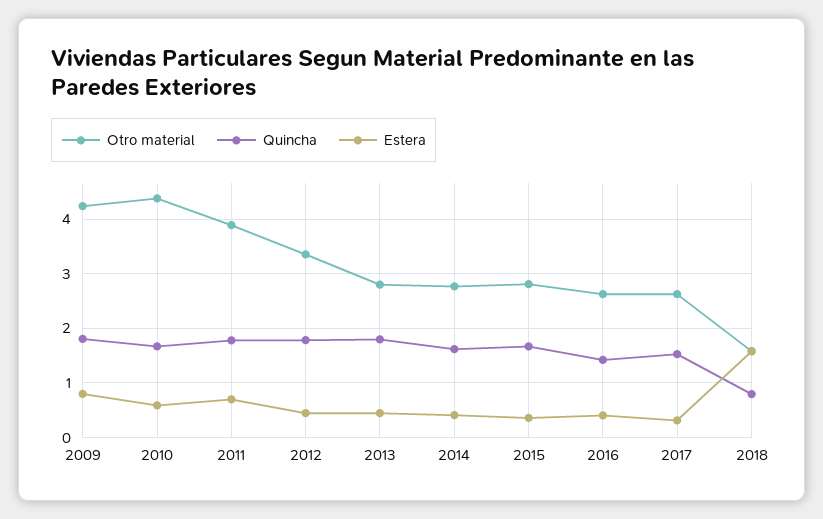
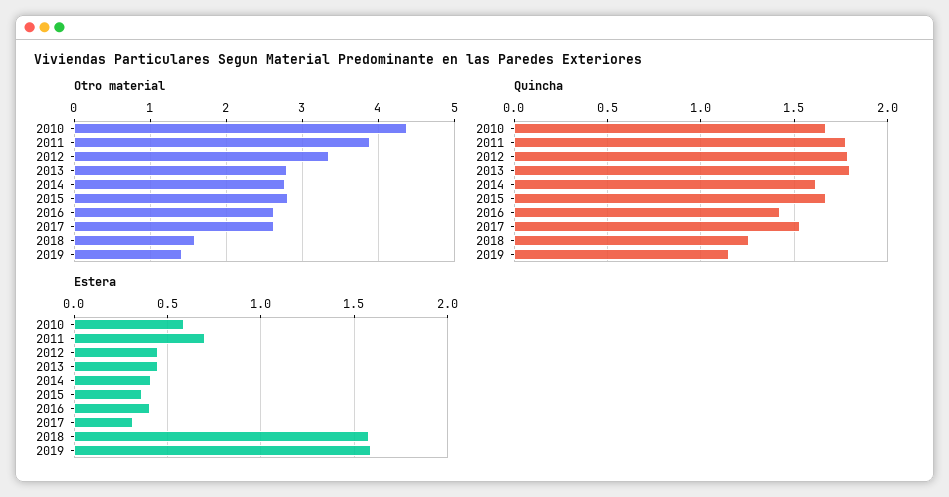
Otro material, 2009: 4.2 -> none
Quincha, 2009: 1.8 -> none
Estera, 2009: 0.8 -> none
Quincha, 2018: 0.8 -> 1.25
Otro material, 2019: none -> 1.4
Quincha, 2019: none -> 1.15
Estera, 2019: none -> 1.6

